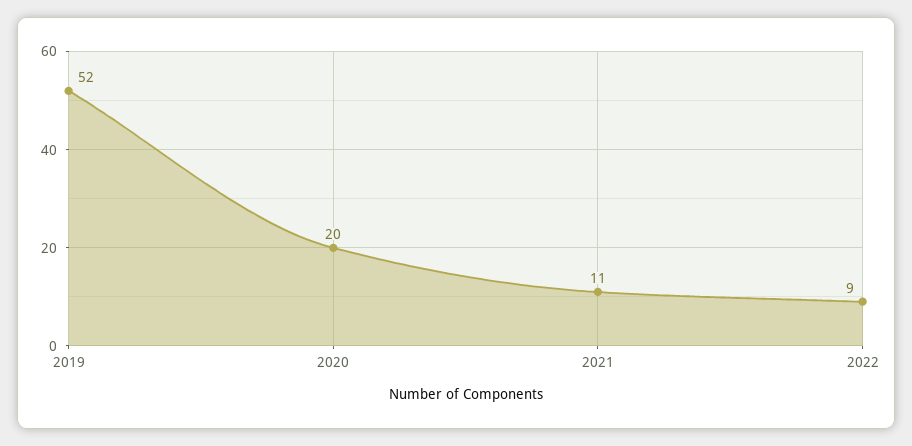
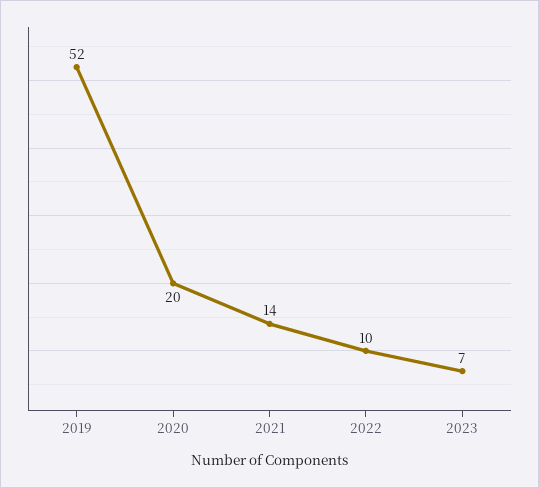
2021: 11 -> 14
2022: 9 -> 10
2023: none -> 7

